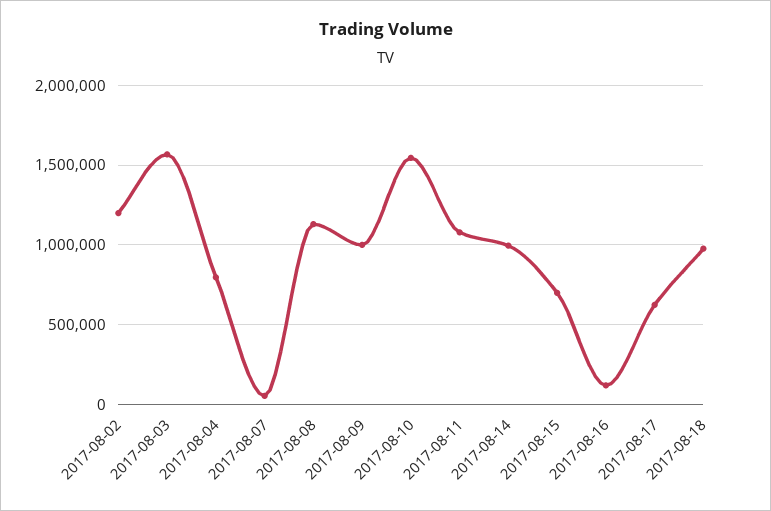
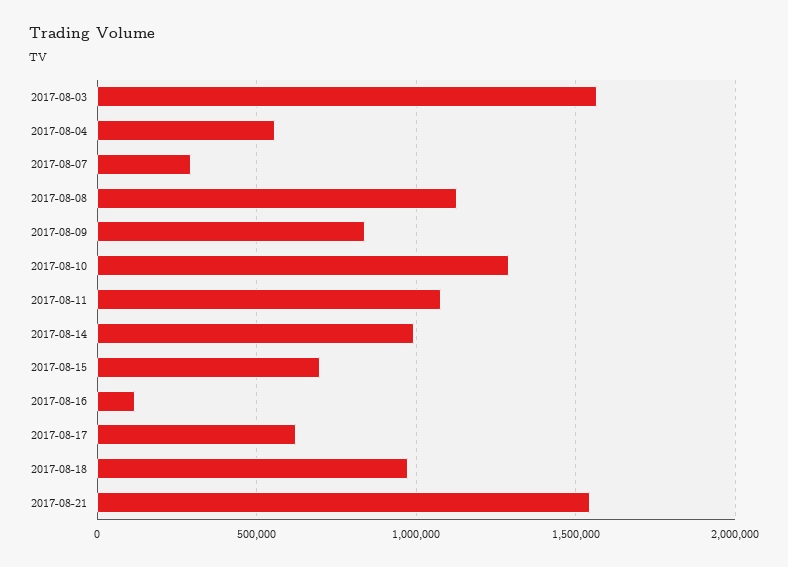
2017-08-02: 1200000 -> none
2017-08-04: 800000 -> 550000
2017-08-07: 50000 -> 300000
2017-08-09: 1000000 -> 850000
2017-08-10: 1550000 -> 1300000
2017-08-21: none -> 1550000

